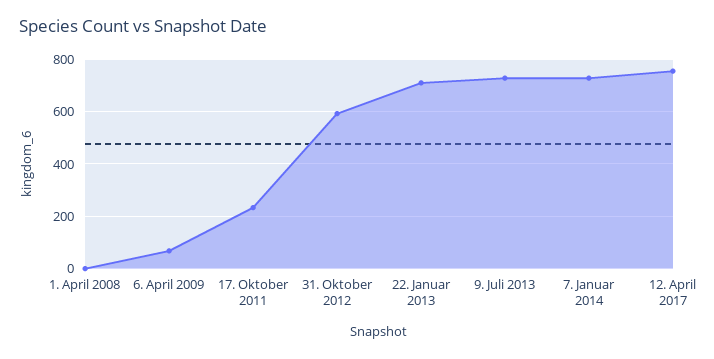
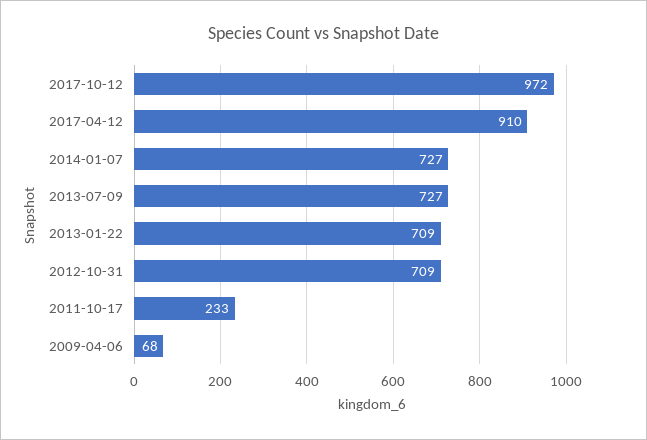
1. April 2008: 0 -> none
31. Oktober 2012: 600 -> 709
12. April 2017: 750 -> 910
2017-10-12: none -> 972

